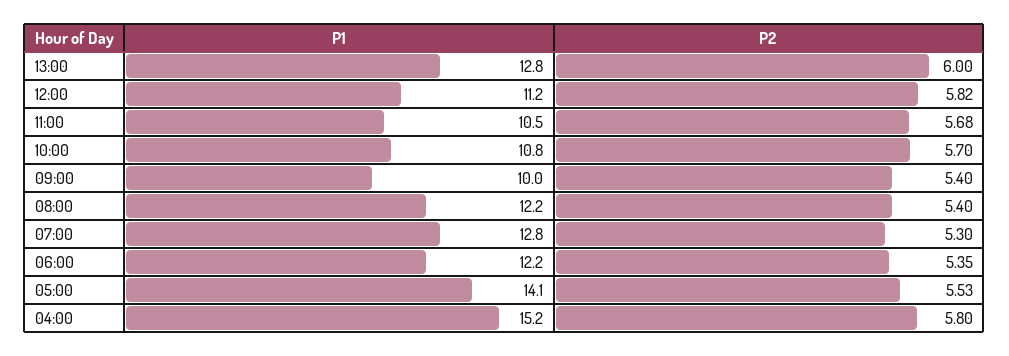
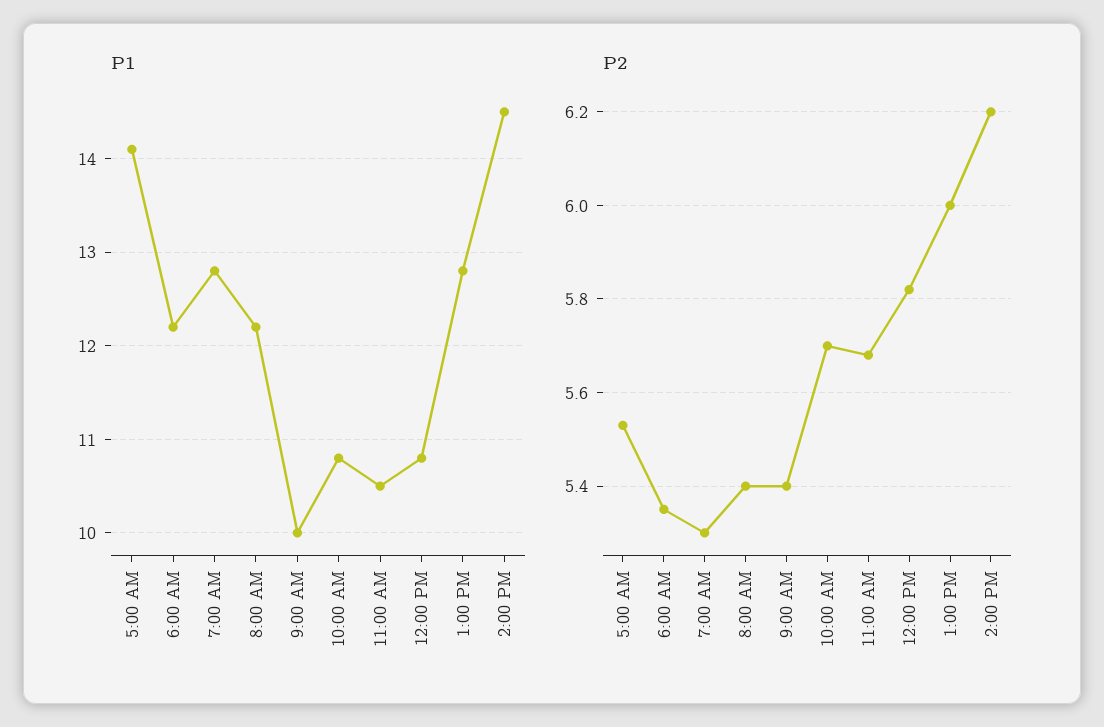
P1, 12:00: 11.2 -> 10.8
P1, 04:00: 15.2 -> none
P2, 04:00: 5.8 -> none
P1, 2:00 PM: none -> 14.5
P2, 2:00 PM: none -> 6.2

